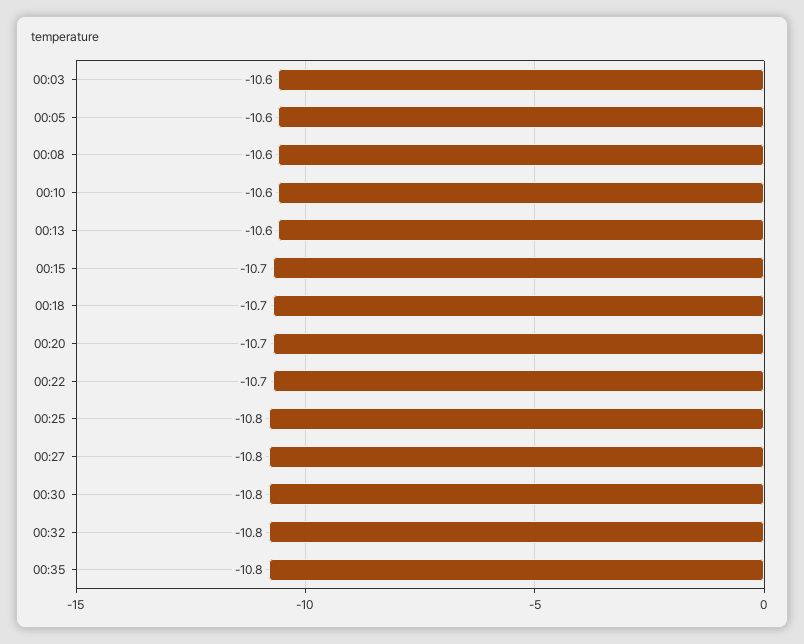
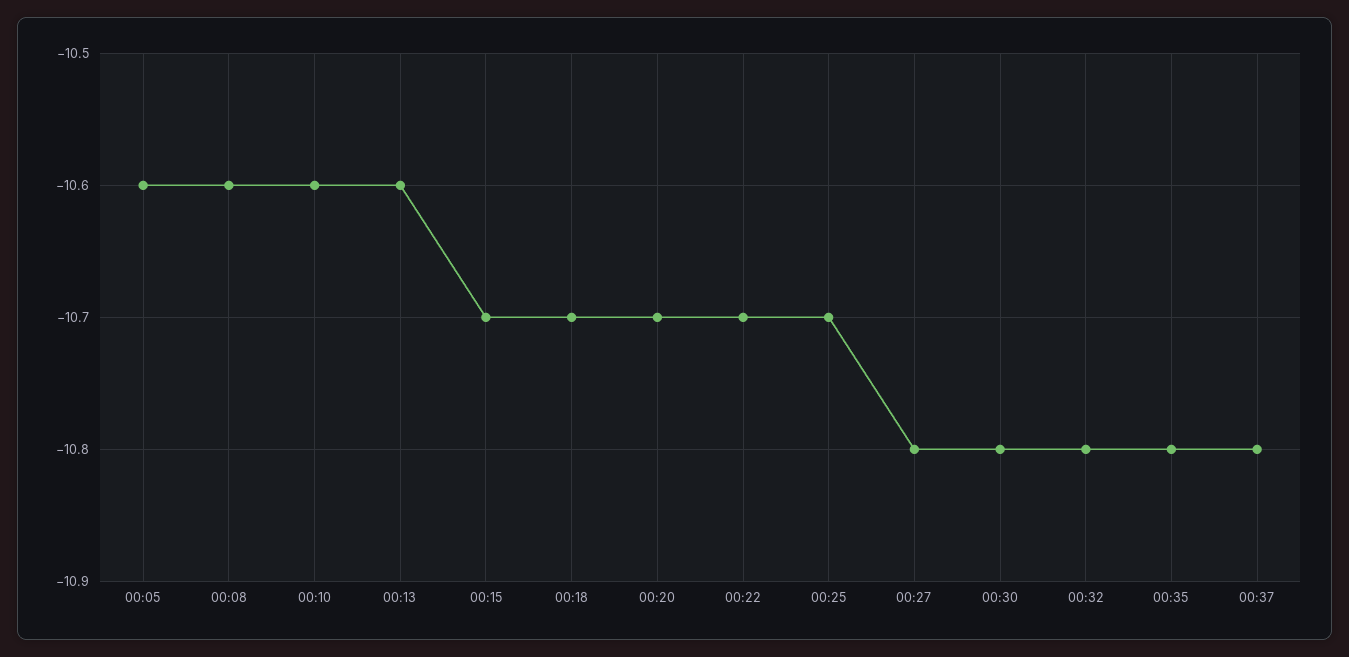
00:03: -10.6 -> none
00:25: -10.8 -> -10.7
00:37: none -> -10.8

